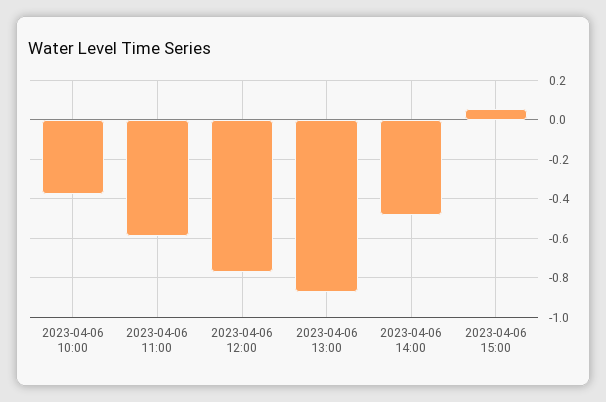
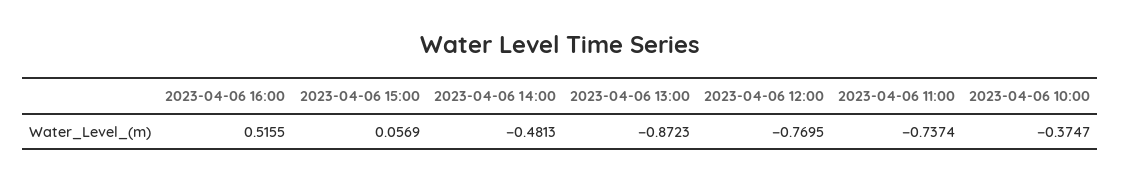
2023-04-06 11:00: -0.6 -> -0.7374
2023-04-06 16:00: none -> 0.5155

